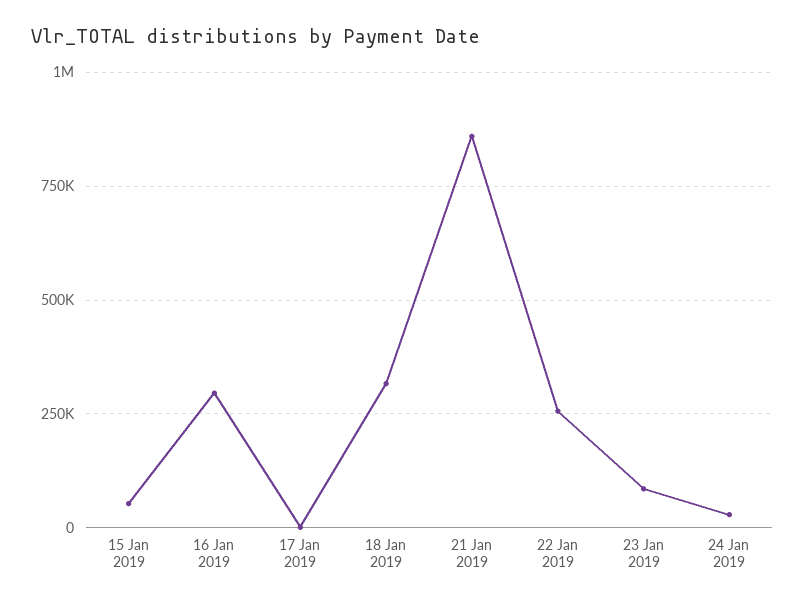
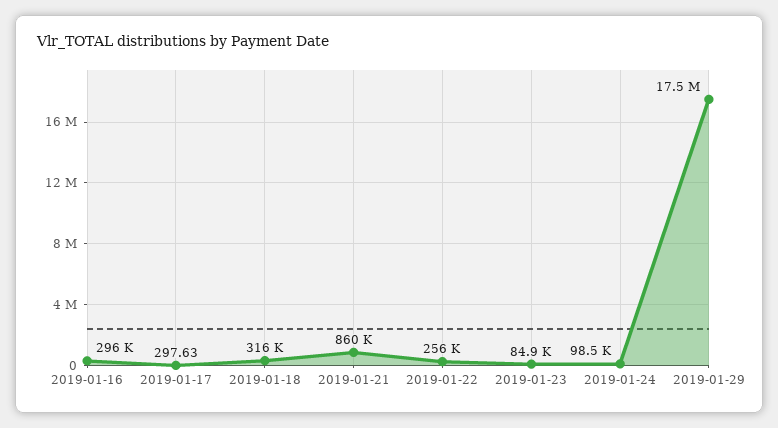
15 Jan 2019: 50000 -> none
24 Jan 2019: 25000 -> 98500
2019-01-29: none -> 17500000

